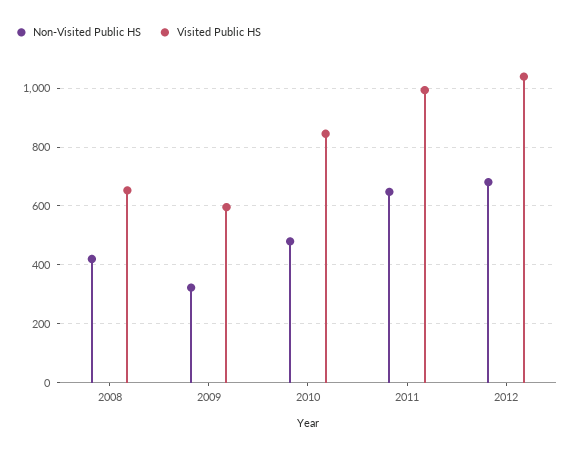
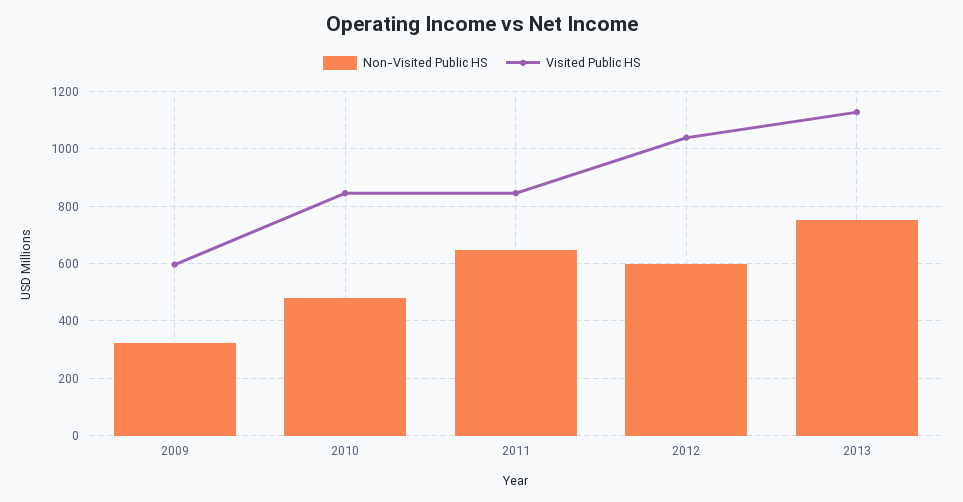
Non-Visited Public HS, 2008: 425 -> none
Visited Public HS, 2008: 650 -> none
Visited Public HS, 2011: 1000 -> 850
Non-Visited Public HS, 2012: 675 -> 600
Non-Visited Public HS, 2013: none -> 750
Visited Public HS, 2013: none -> 1125

